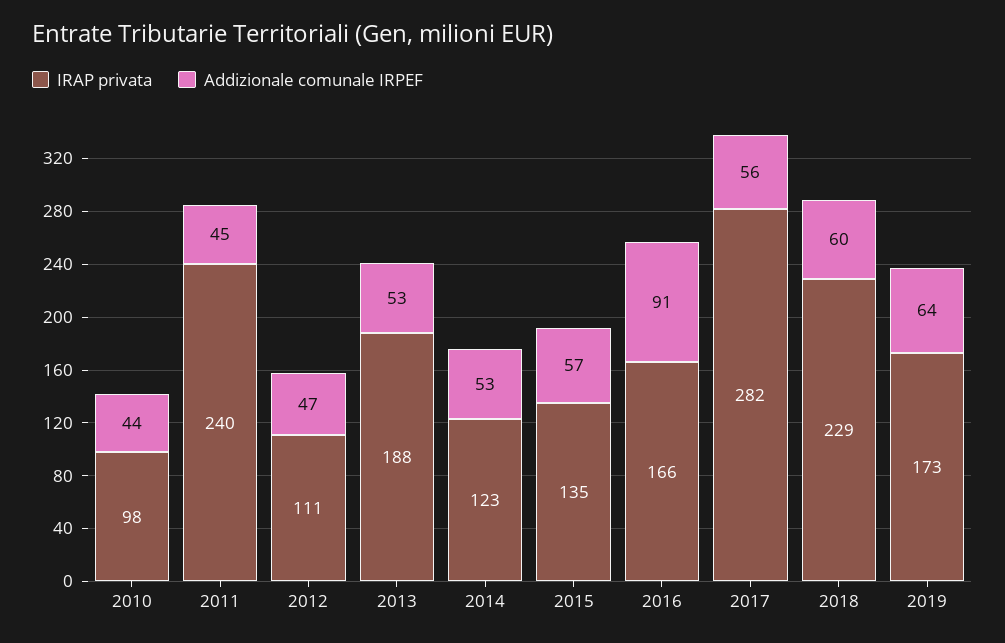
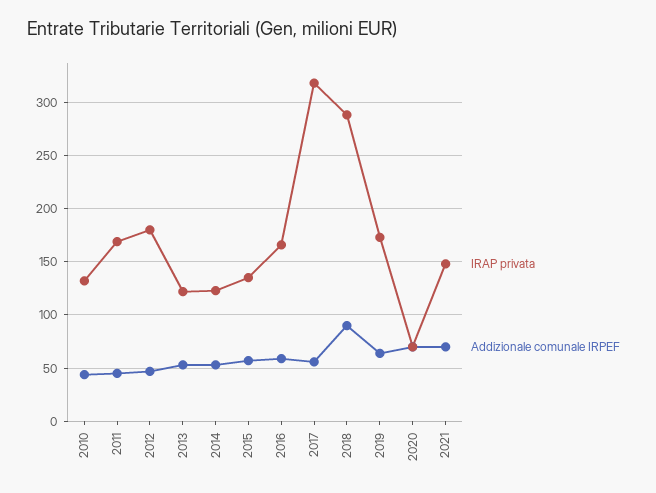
IRAP privata, 2010: 98 -> 130
IRAP privata, 2011: 240 -> 170
IRAP privata, 2012: 111 -> 180
IRAP privata, 2013: 188 -> 120
Addizionale comunale IRPEF, 2016: 91 -> 60
IRAP privata, 2017: 282 -> 320
IRAP privata, 2018: 229 -> 290
Addizionale comunale IRPEF, 2018: 60 -> 90
IRAP privata, 2020: none -> 70
Addizionale comunale IRPEF, 2020: none -> 70
IRAP privata, 2021: none -> 150
Addizionale comunale IRPEF, 2021: none -> 70

